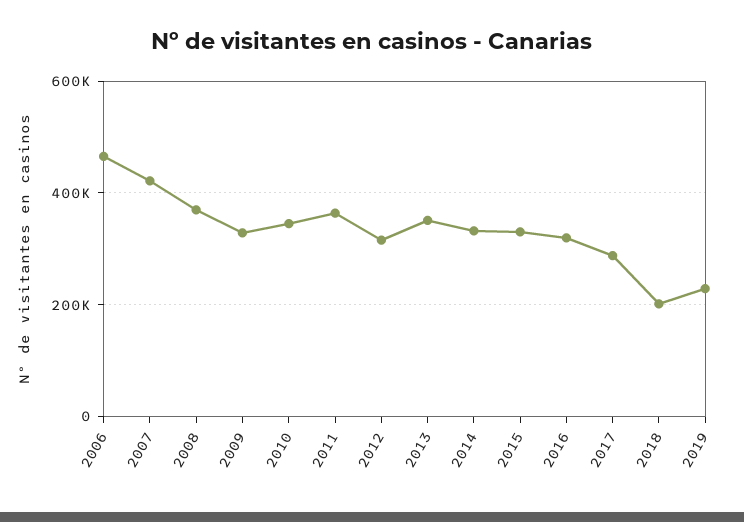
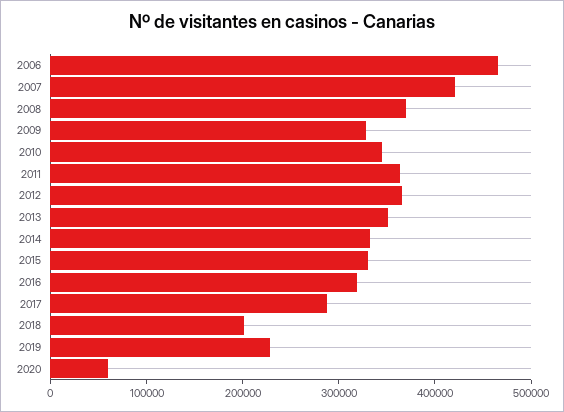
2012: 320000 -> 360000
2020: none -> 60000

